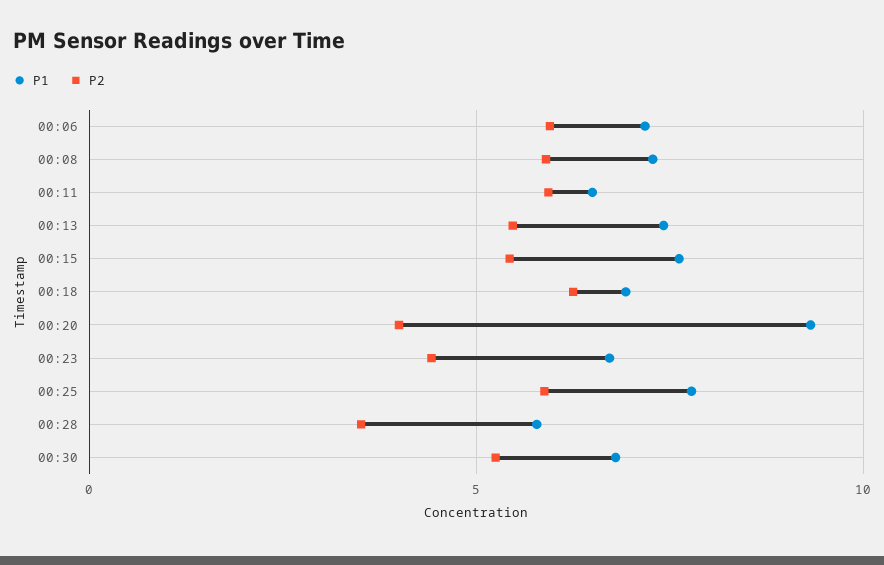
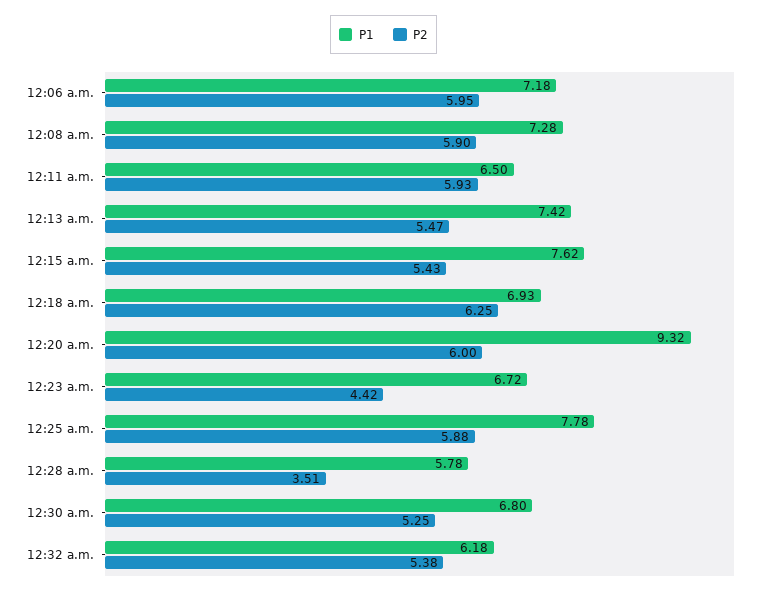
P2, 00:20: 4 -> 6
P1, 12:32 a.m.: none -> 6.18
P2, 12:32 a.m.: none -> 5.38

